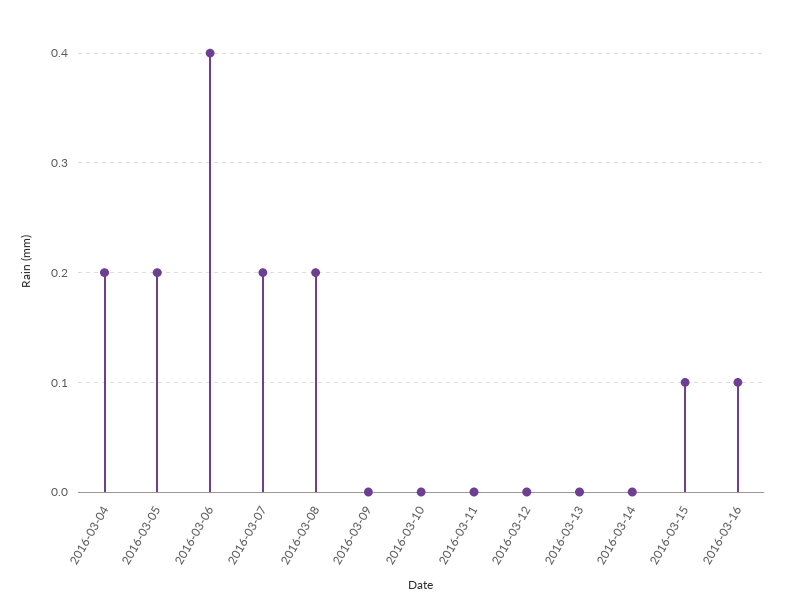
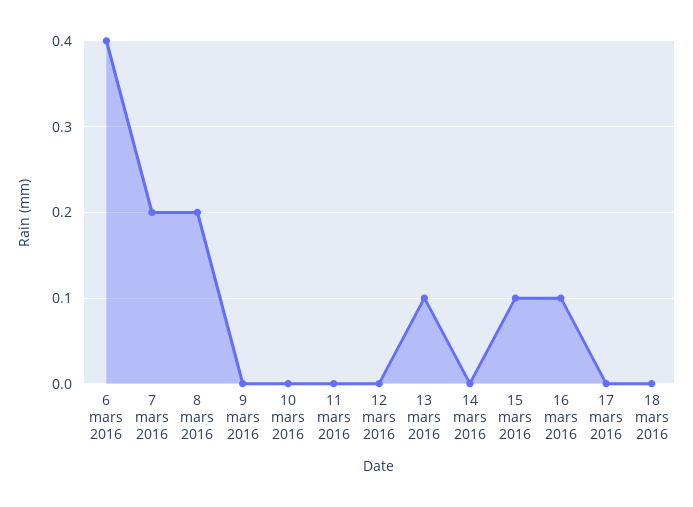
2016-03-04: 0.2 -> none
2016-03-05: 0.2 -> none
2016-03-13: 0 -> 0.1
17 mars 2016: none -> 0
18 mars 2016: none -> 0

